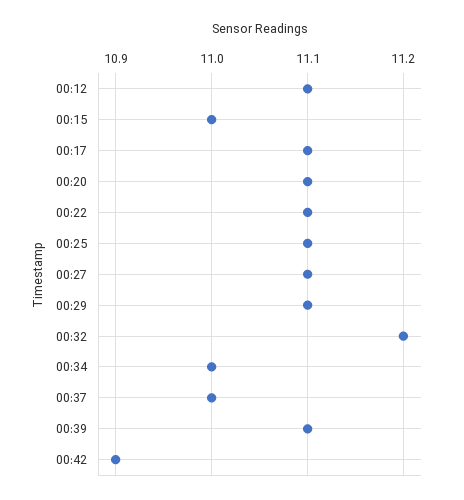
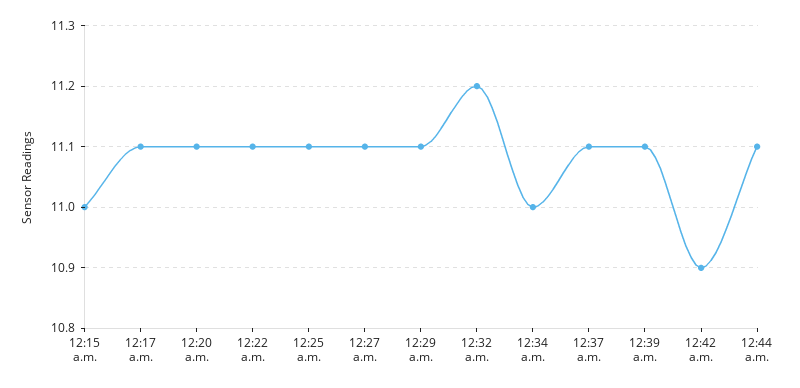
00:12: 11.1 -> none
00:37: 11 -> 11.1
12:44 a.m.: none -> 11.1

